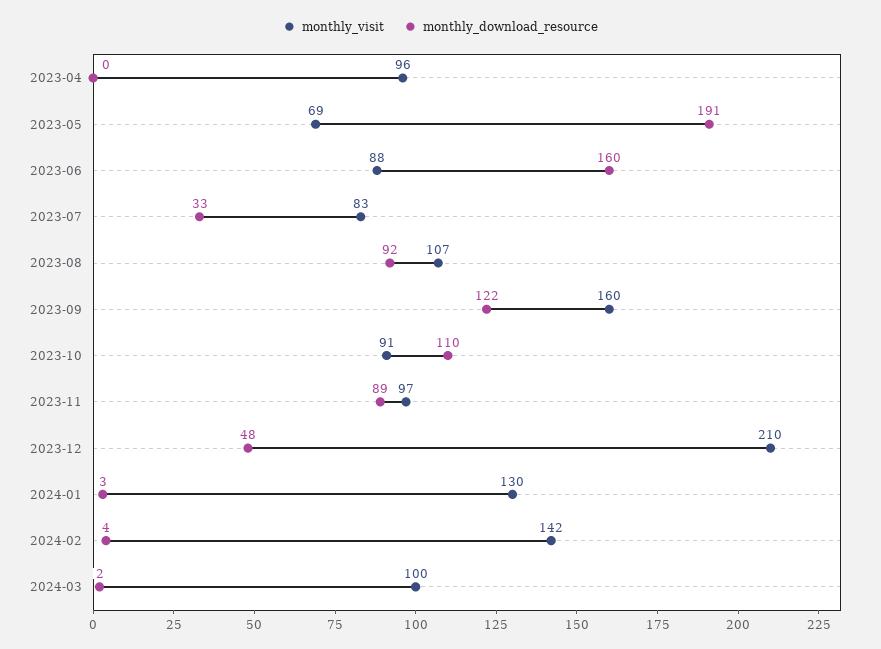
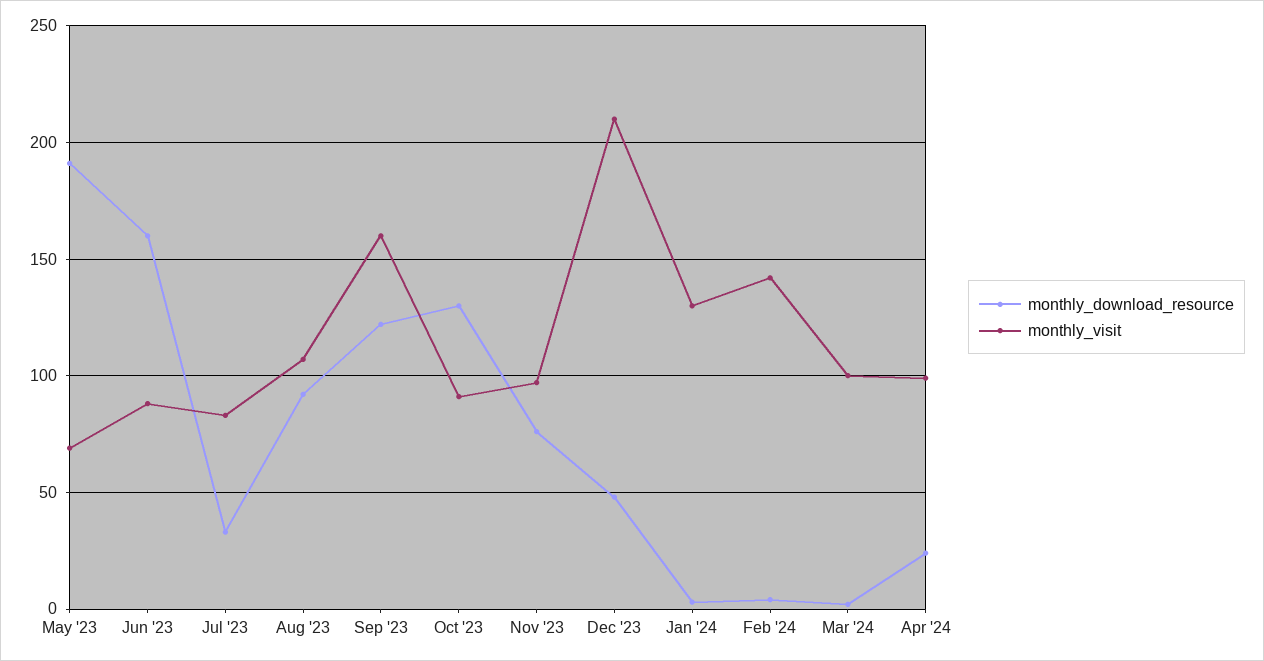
monthly_visit, 2023-04: 96 -> none
monthly_download_resource, 2023-04: 0 -> none
monthly_download_resource, 2023-10: 110 -> 130
monthly_download_resource, 2023-11: 89 -> 75
monthly_download_resource, Apr '24: none -> 25
monthly_visit, Apr '24: none -> 100

